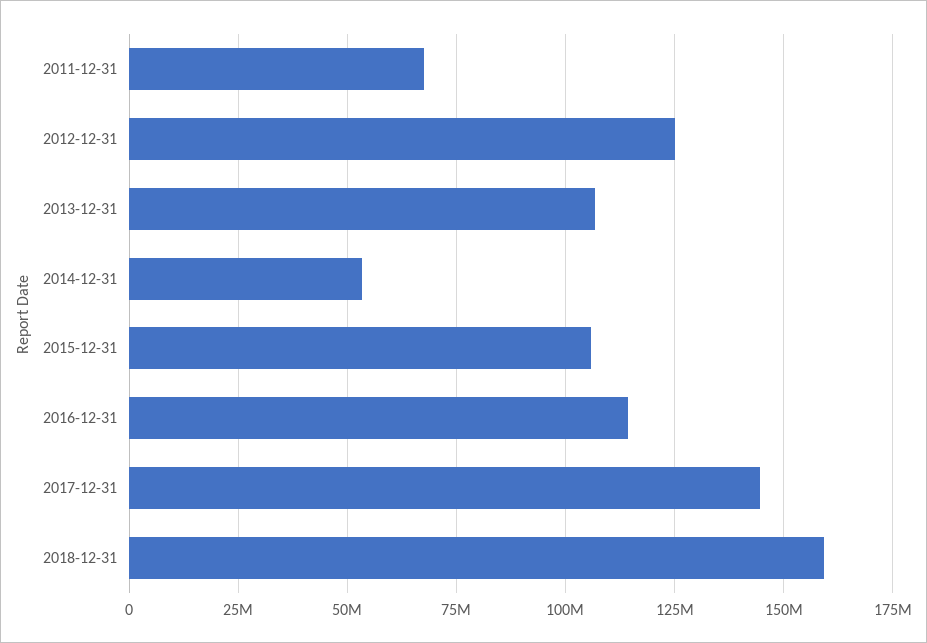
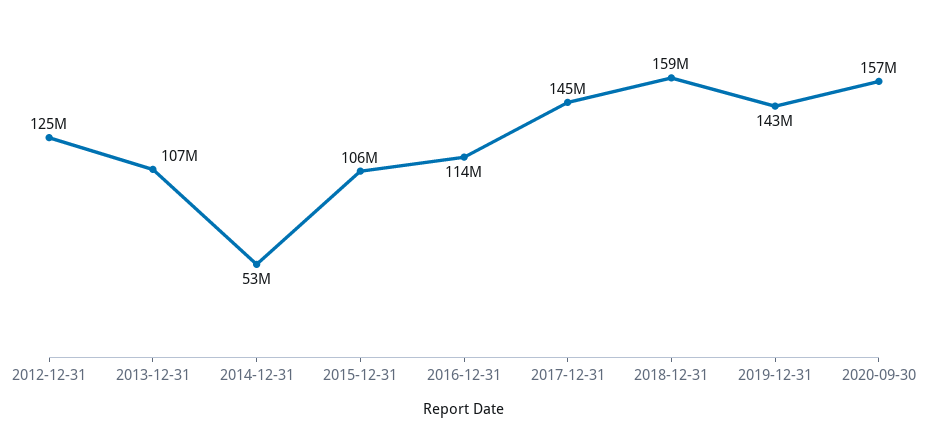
2011-12-31: 67500000 -> none
2019-12-31: none -> 143000000
2020-09-30: none -> 157000000

